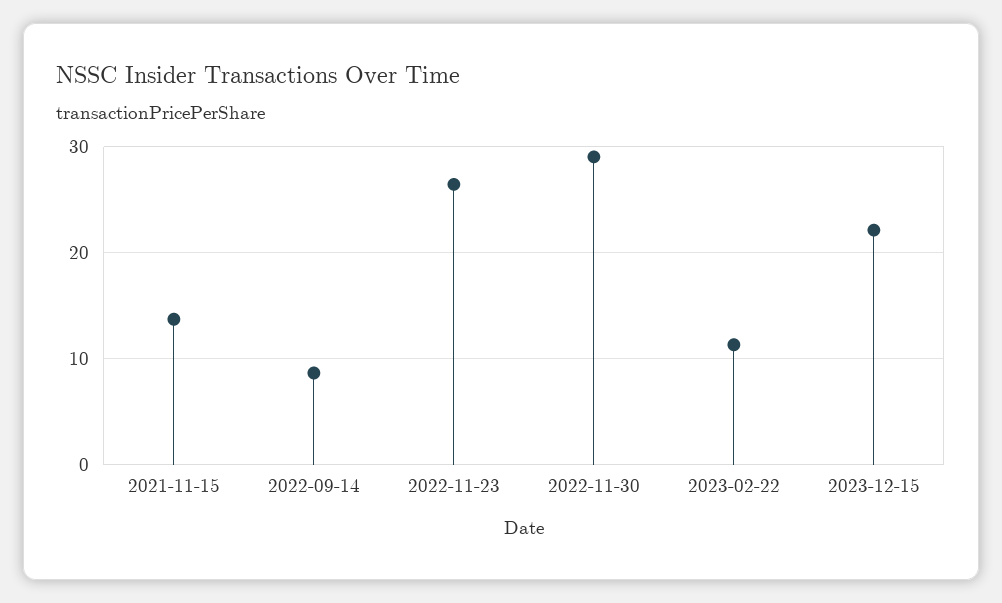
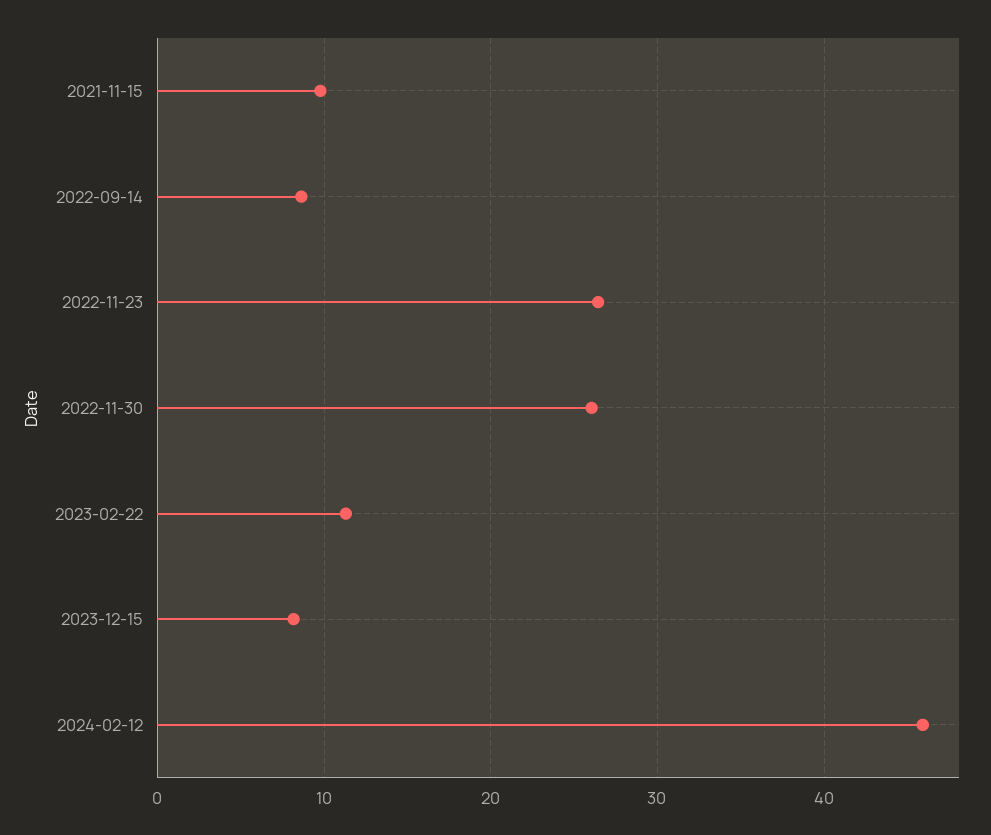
2021-11-15: 14 -> 10
2022-11-30: 29 -> 26
2023-12-15: 22 -> 8
2024-02-12: none -> 46

